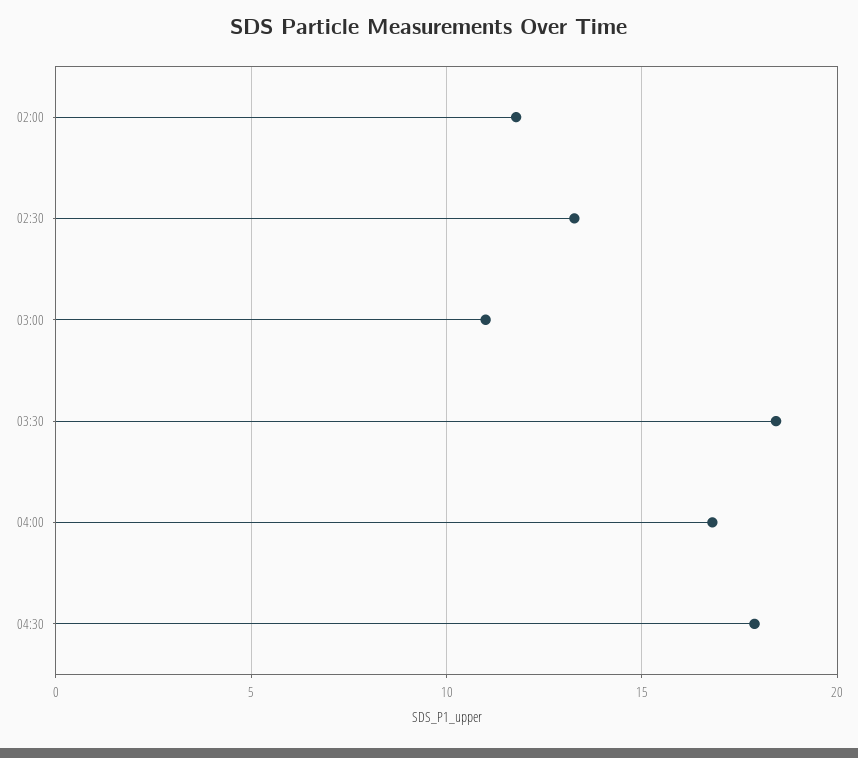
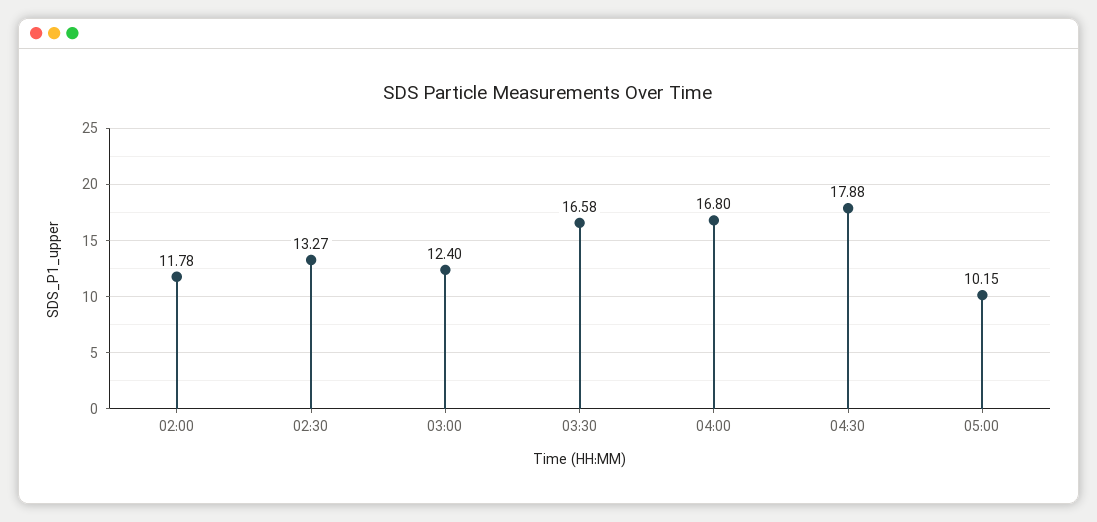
03:00: 11 -> 12.4
03:30: 18.5 -> 16.58
05:00: none -> 10.15

